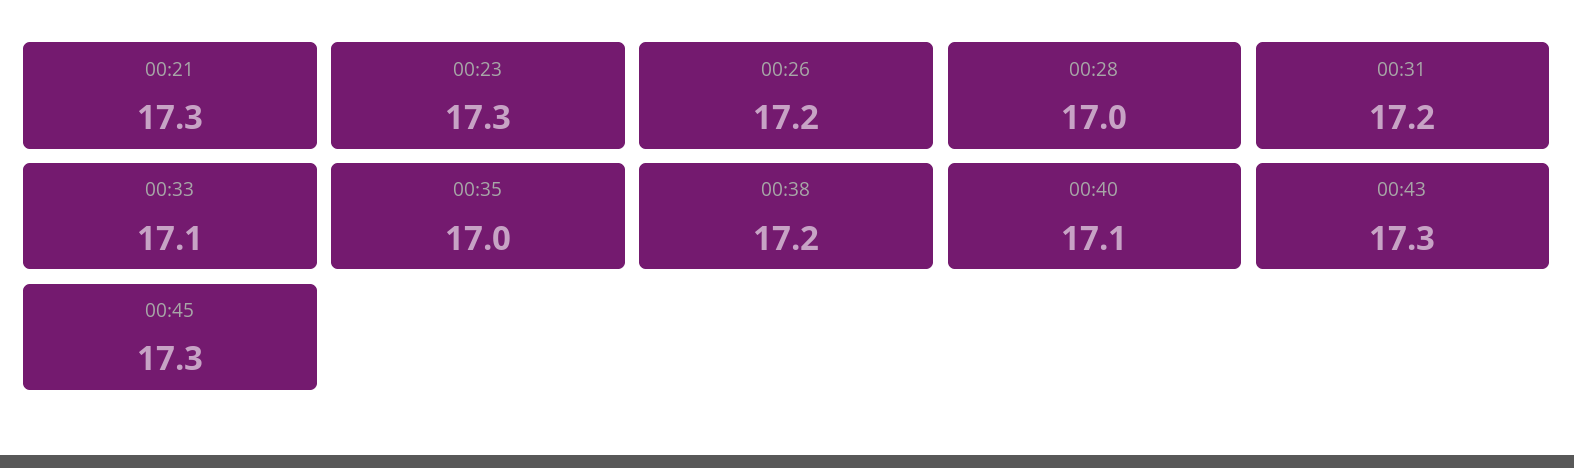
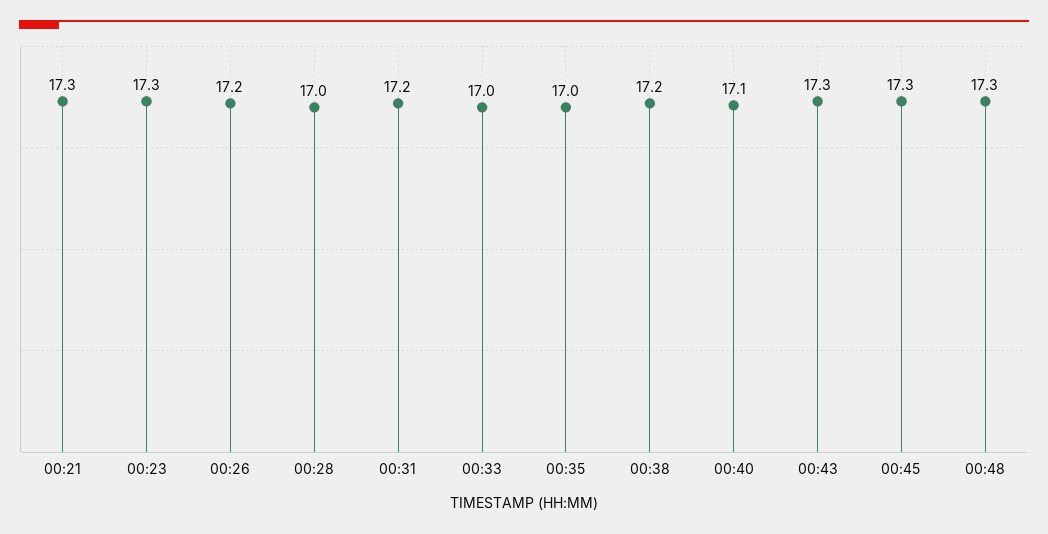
00:33: 17.1 -> 17
00:48: none -> 17.3

